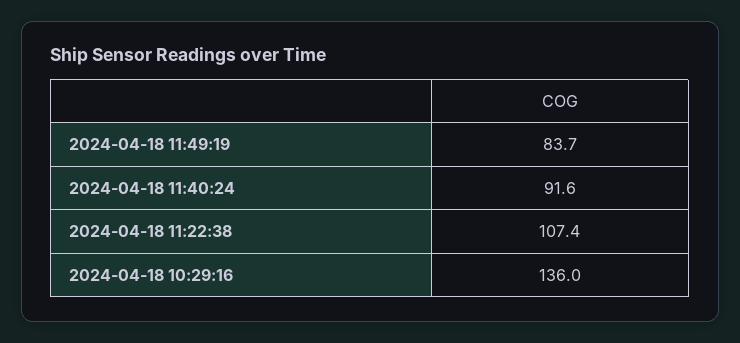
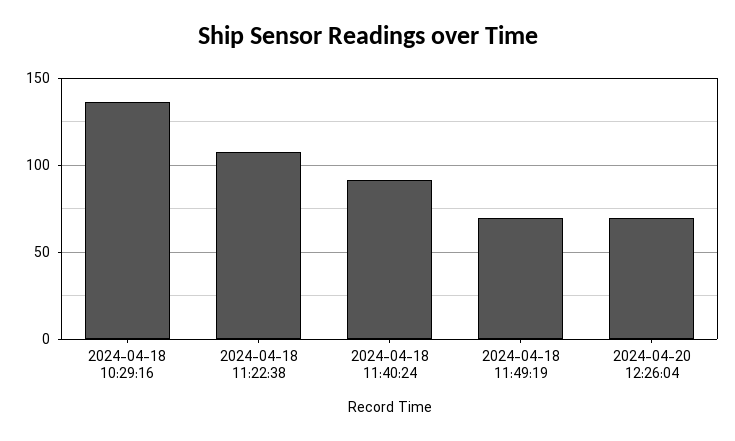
2024-04-18 11:49:19: 83.7 -> 70
2024-04-20 12:26:04: none -> 70

